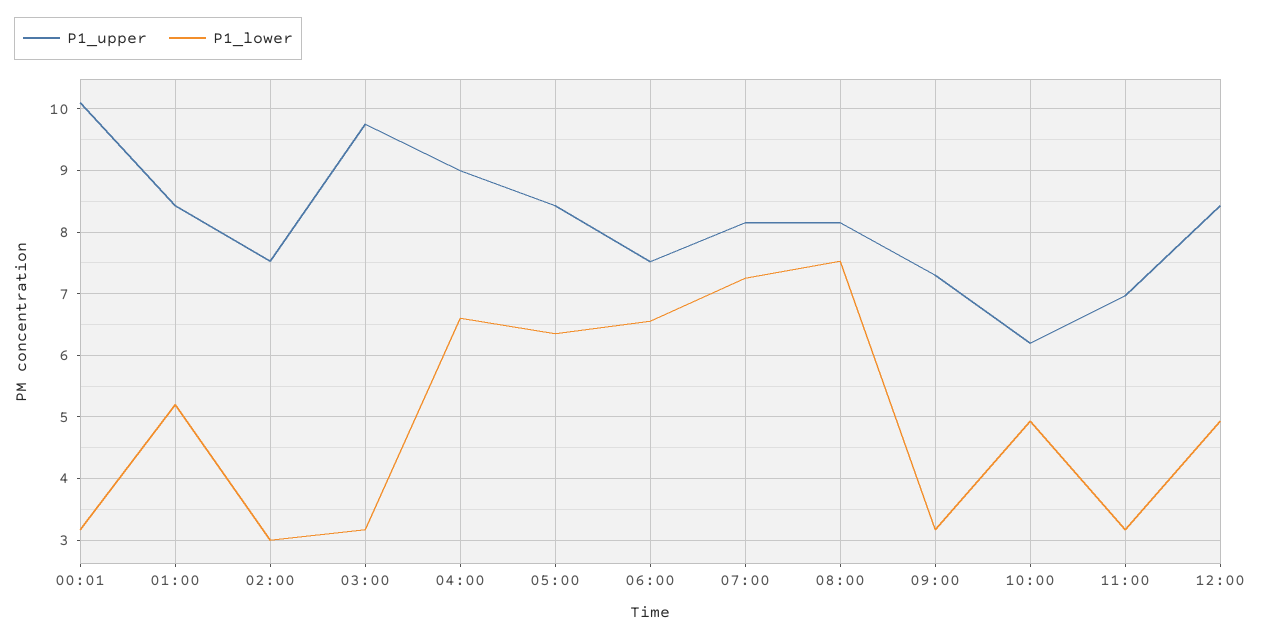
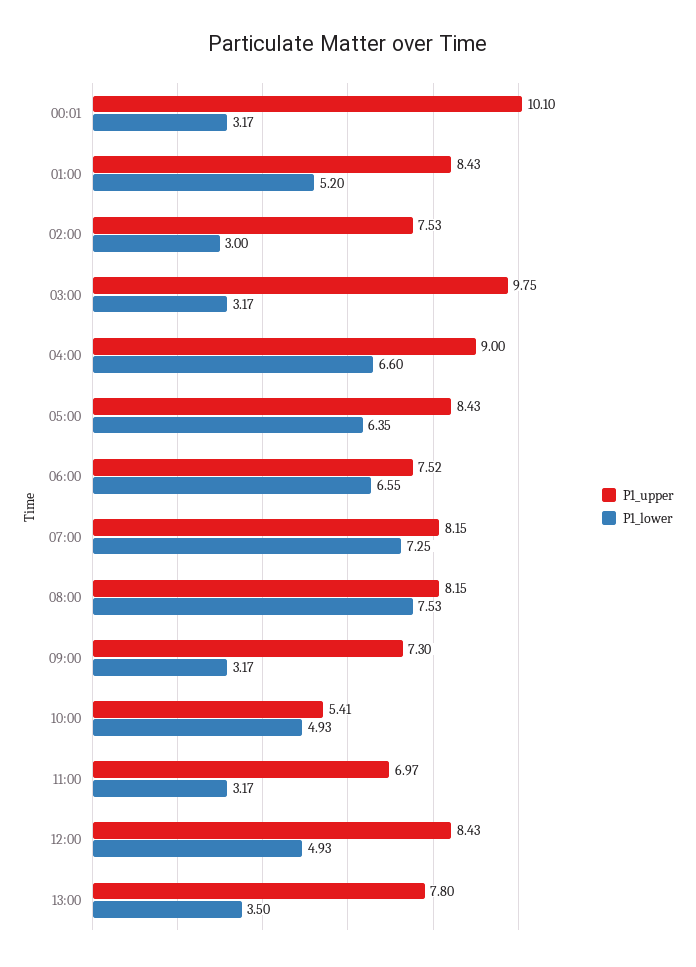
P1_upper, 10:00: 6.2 -> 5.41
P1_upper, 13:00: none -> 7.8
P1_lower, 13:00: none -> 3.5

